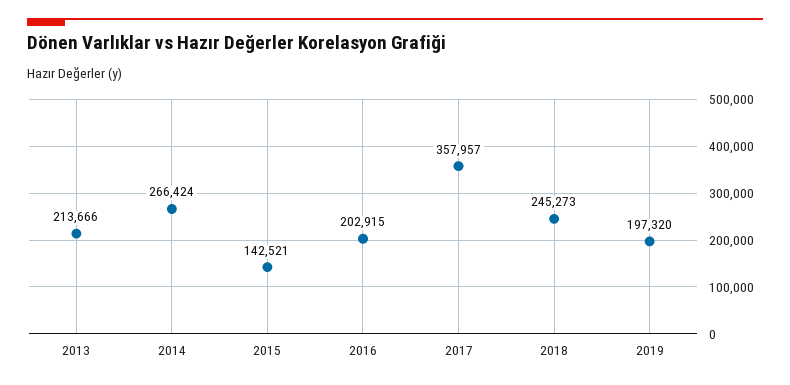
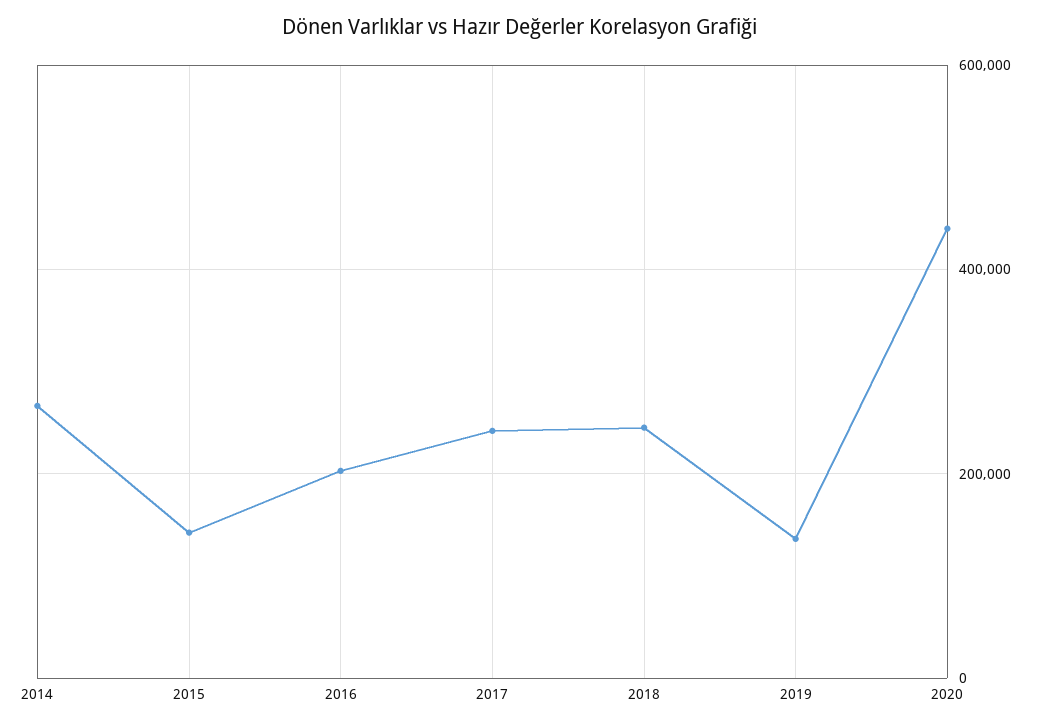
2013: 213666 -> none
2017: 357957 -> 240000
2019: 197320 -> 140000
2020: none -> 440000

